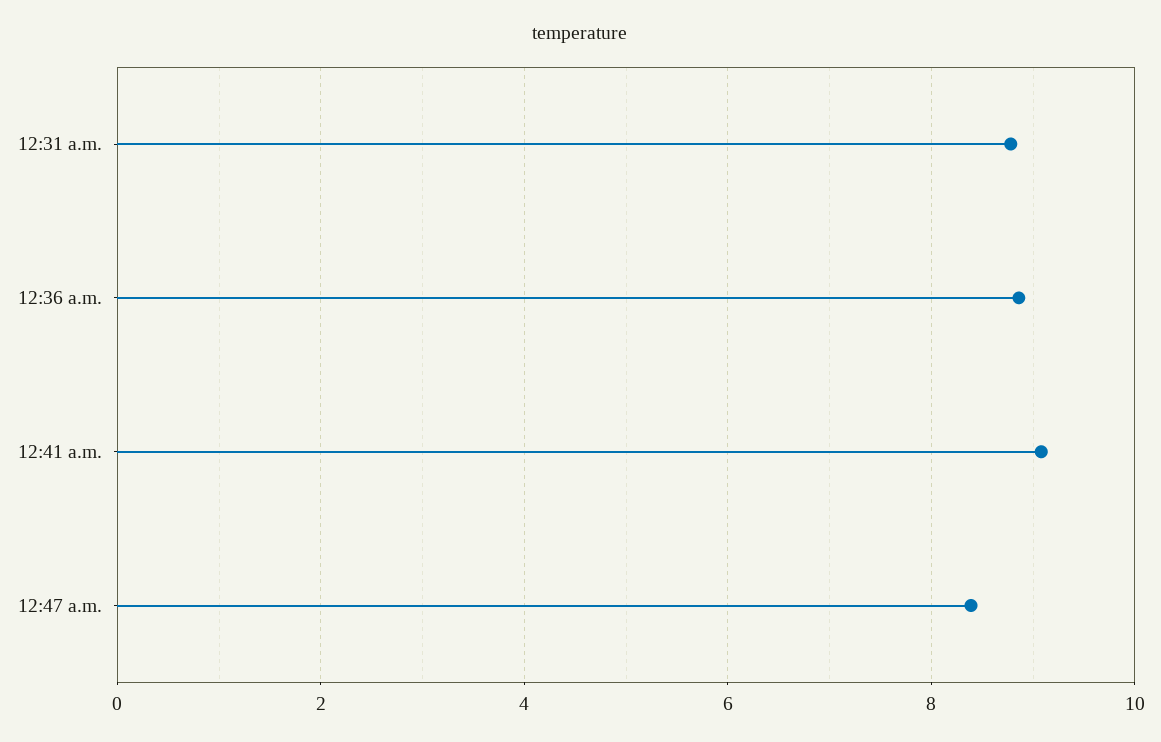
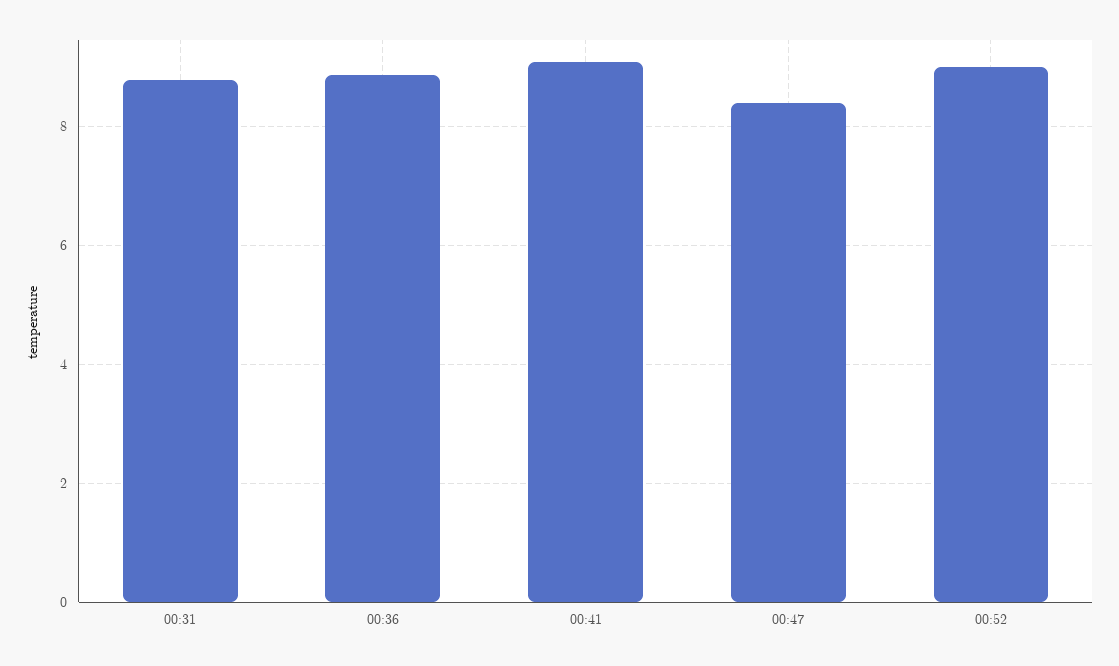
00:52: none -> 9

